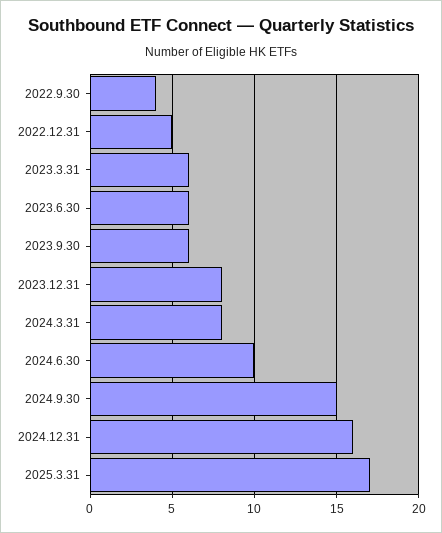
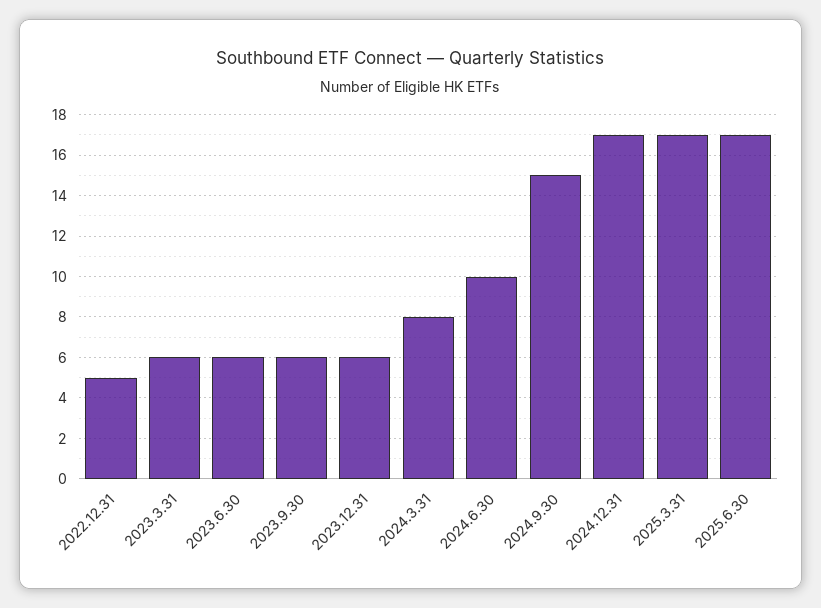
2022.9.30: 4 -> none
2023.12.31: 8 -> 6
2024.12.31: 16 -> 17
2025.6.30: none -> 17

